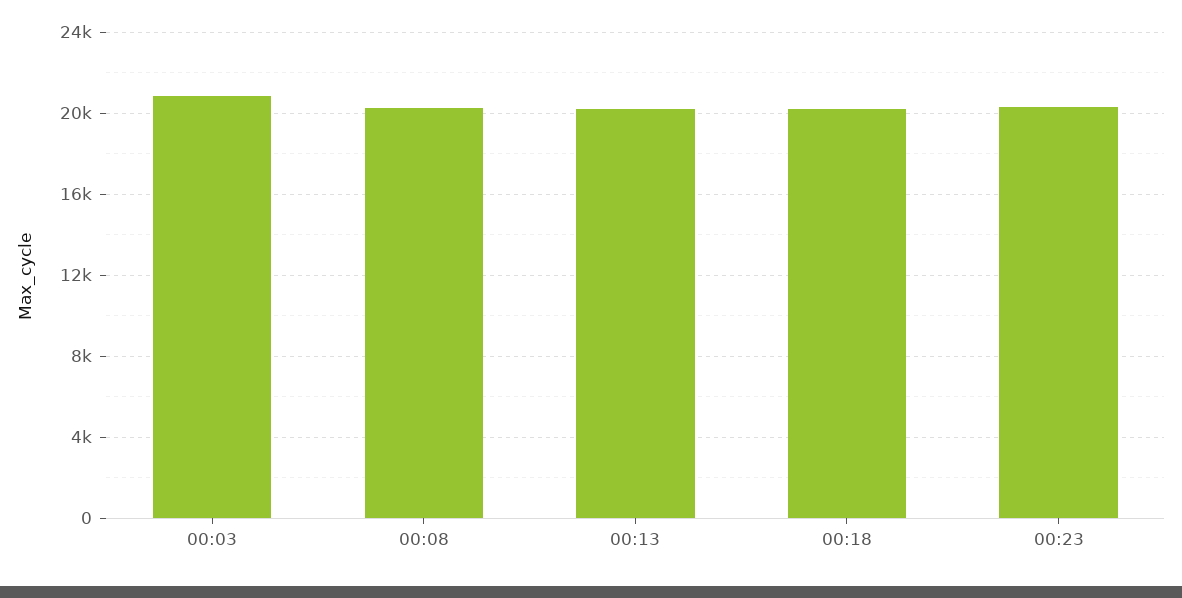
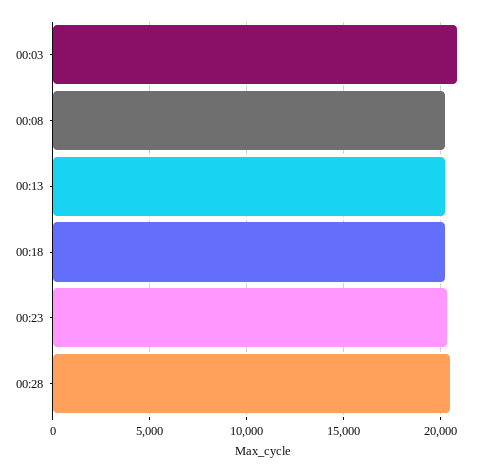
00:28: none -> 20500

